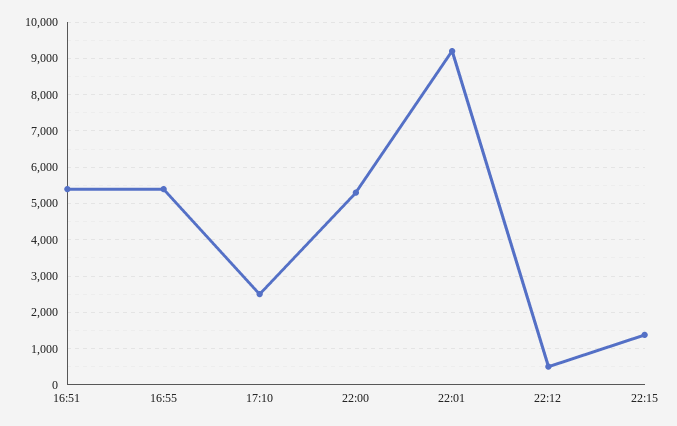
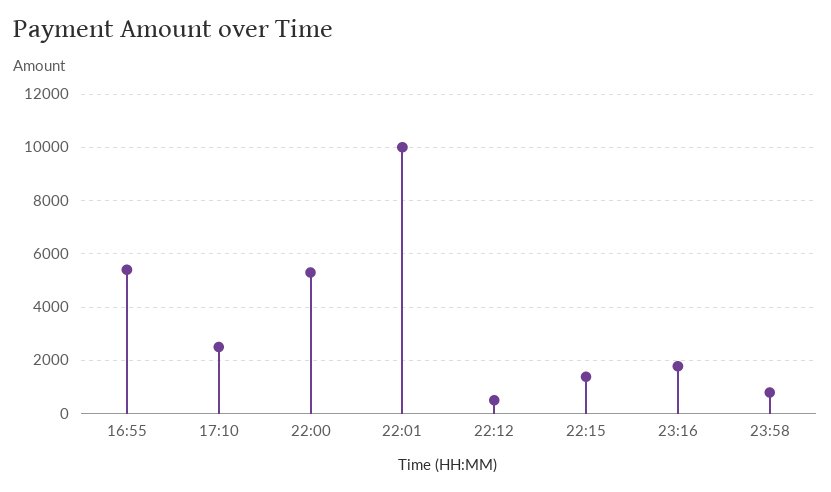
16:51: 5400 -> none
22:01: 9200 -> 10000
23:16: none -> 1750
23:58: none -> 750

